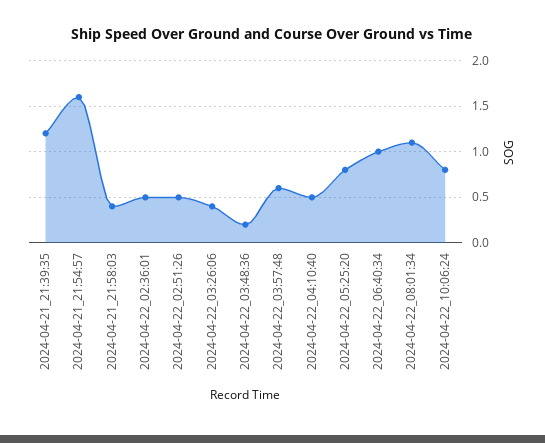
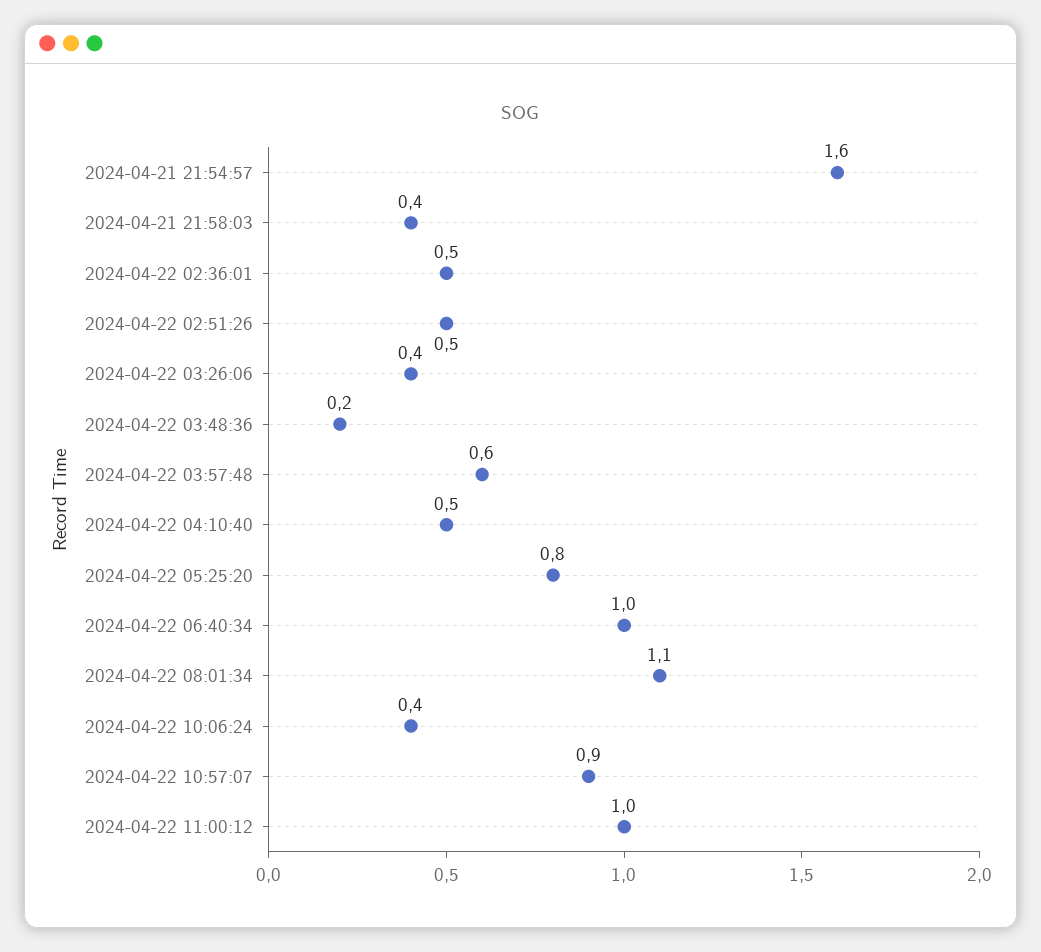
2024-04-21_21:39:35: 1.2 -> none
2024-04-22_10:06:24: 0.8 -> 0.4
2024-04-22 10:57:07: none -> 0.9
2024-04-22 11:00:12: none -> 1

